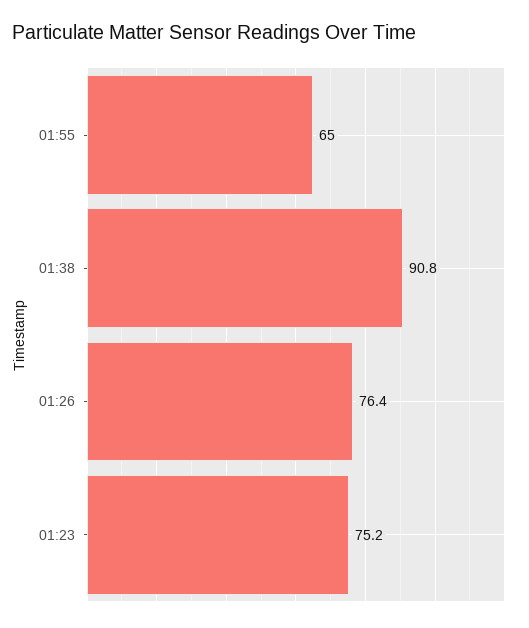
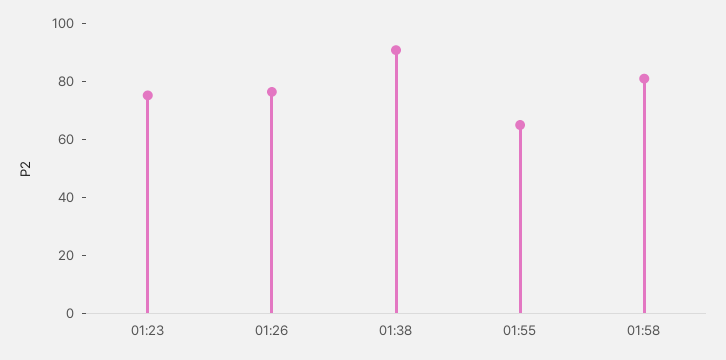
01:58: none -> 80

